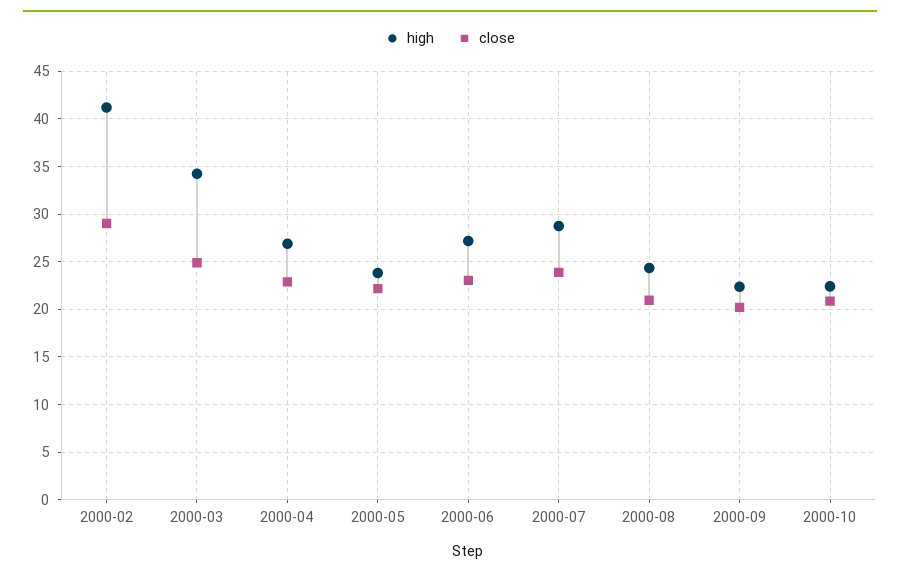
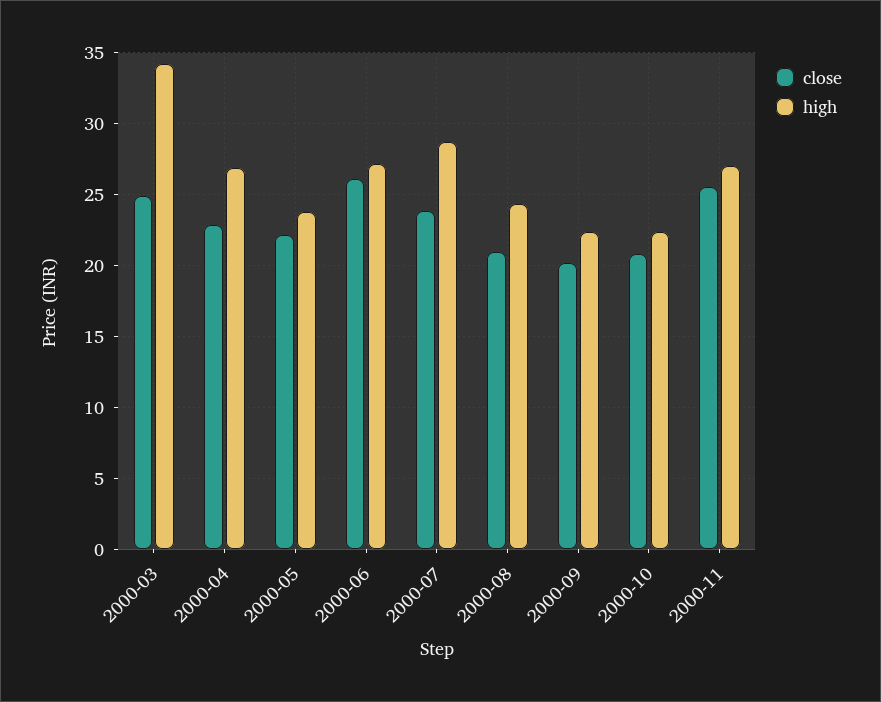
high, 2000-02: 41 -> none
close, 2000-02: 29 -> none
close, 2000-06: 23 -> 26
close, 2000-11: none -> 25.5
high, 2000-11: none -> 27

